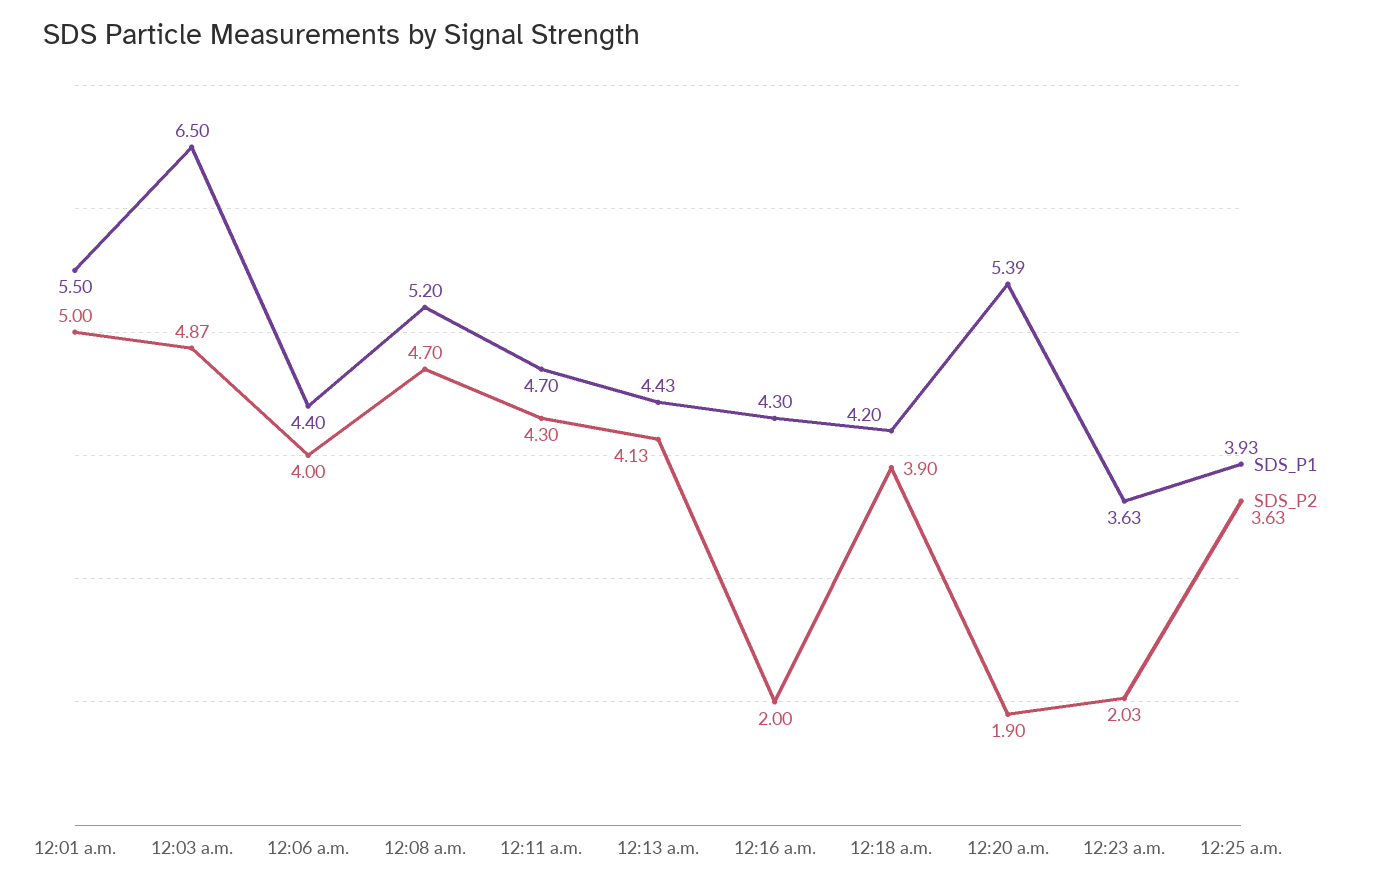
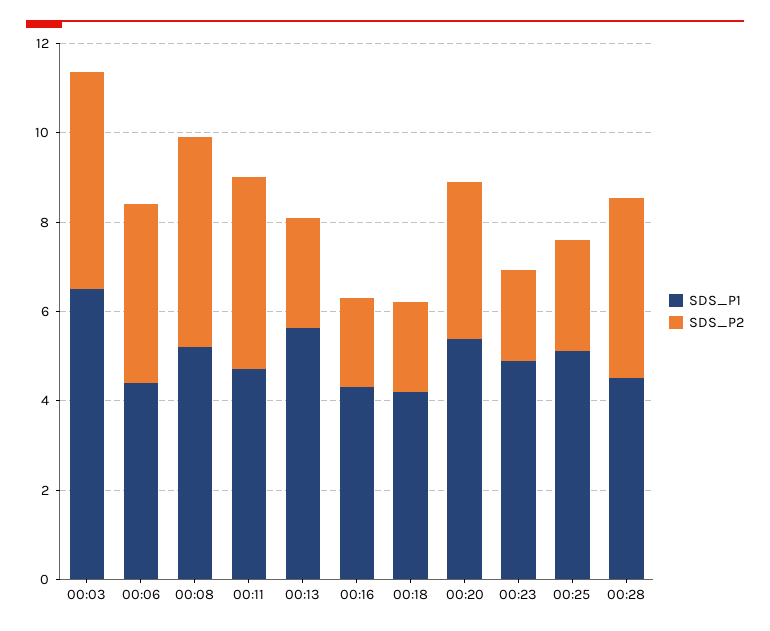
SDS_P1, 12:01 a.m.: 5.5 -> none
SDS_P2, 12:01 a.m.: 5 -> none
SDS_P1, 12:13 a.m.: 4.43 -> 5.5
SDS_P2, 12:13 a.m.: 4.13 -> 2.5
SDS_P2, 12:18 a.m.: 3.9 -> 2
SDS_P2, 12:20 a.m.: 1.9 -> 3.5
SDS_P1, 12:23 a.m.: 3.63 -> 5
SDS_P1, 12:25 a.m.: 3.93 -> 5
SDS_P2, 12:25 a.m.: 3.63 -> 2.5
SDS_P1, 00:28: none -> 4.5
SDS_P2, 00:28: none -> 4

